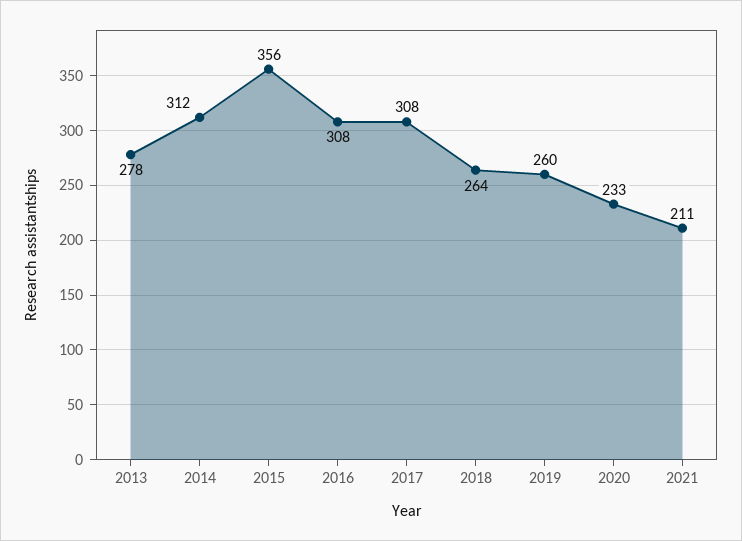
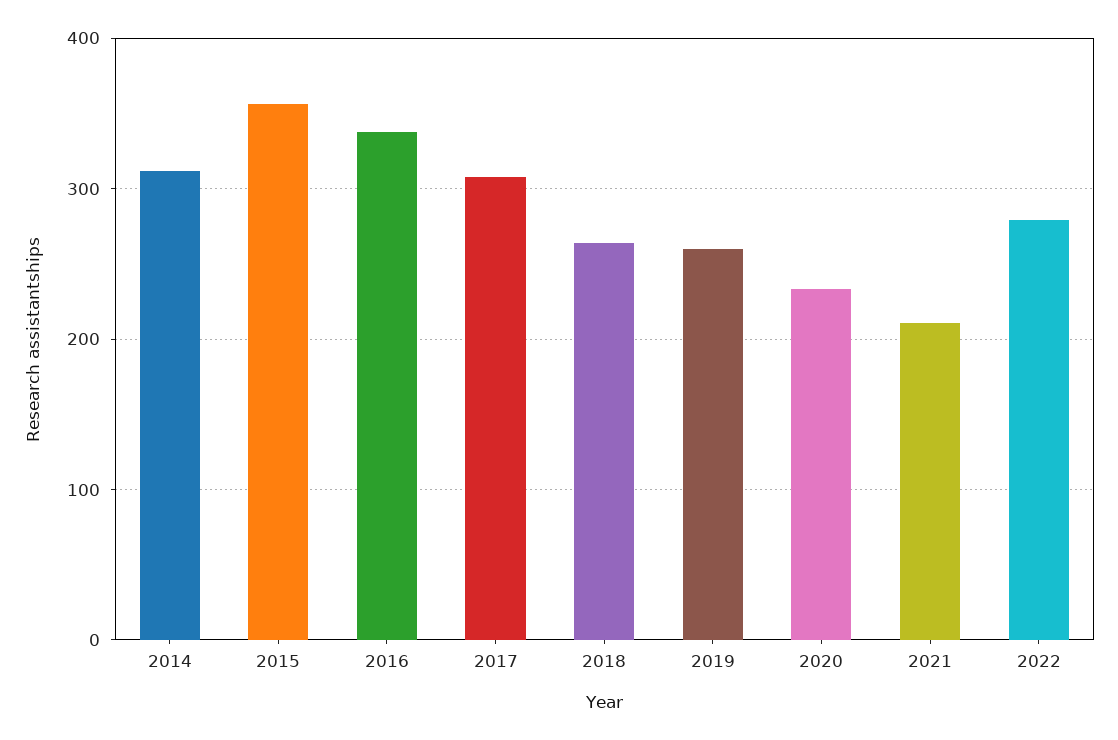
2013: 278 -> none
2016: 308 -> 340
2022: none -> 280

